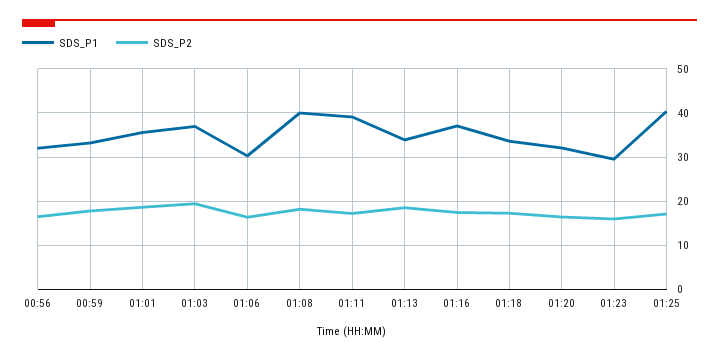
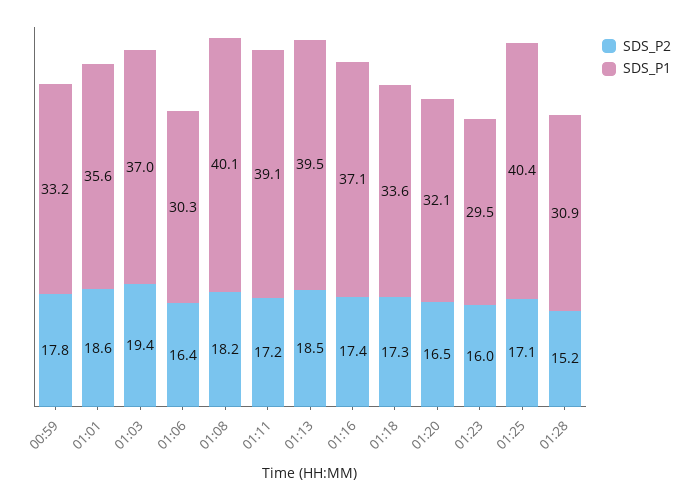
SDS_P1, 00:56: 32 -> none
SDS_P2, 00:56: 16 -> none
SDS_P1, 01:13: 34 -> 39.5
SDS_P2, 01:28: none -> 15.2
SDS_P1, 01:28: none -> 30.9

